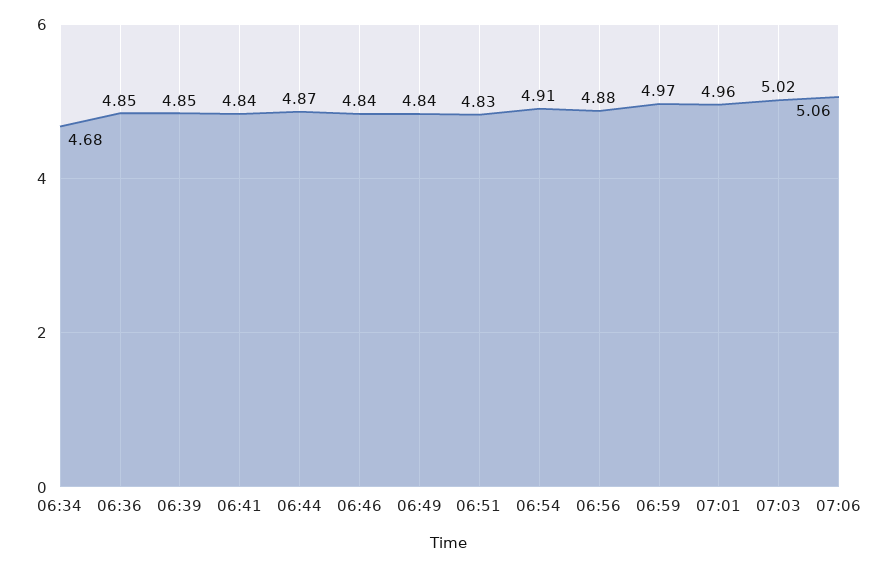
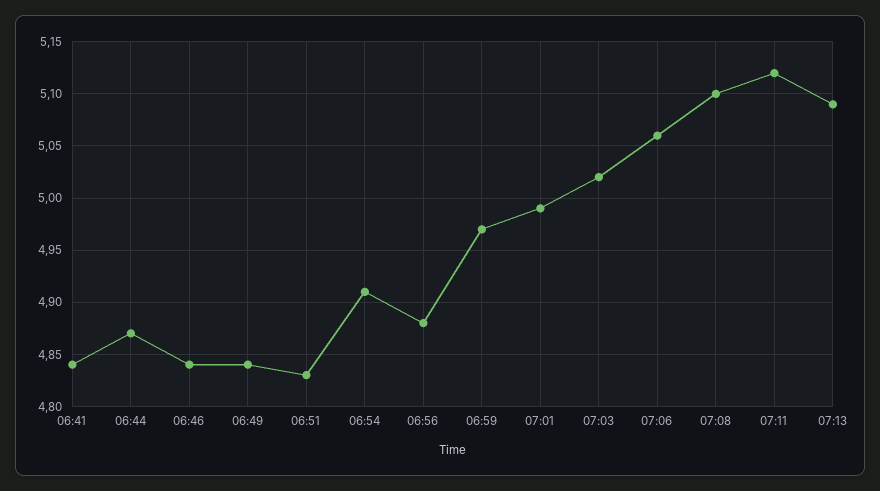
06:34: 4.68 -> none
06:36: 4.85 -> none
06:39: 4.85 -> none
07:01: 4.96 -> 4.99
07:08: none -> 5.1
07:11: none -> 5.12
07:13: none -> 5.09

